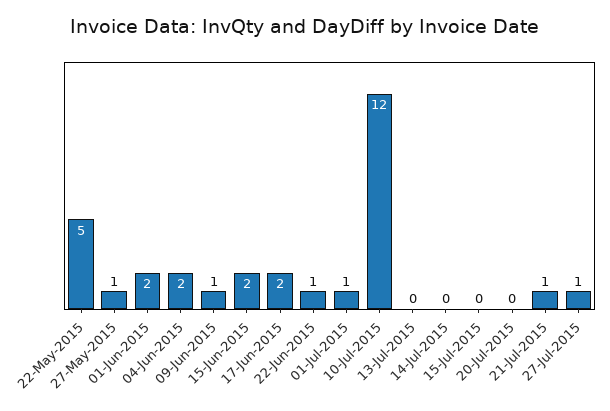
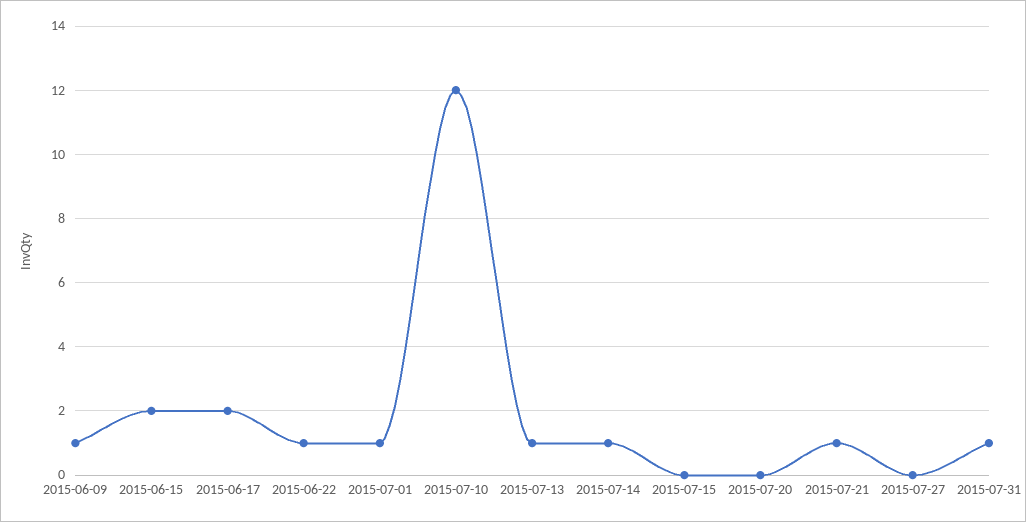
22-May-2015: 5 -> none
27-May-2015: 1 -> none
01-Jun-2015: 2 -> none
04-Jun-2015: 2 -> none
13-Jul-2015: 0 -> 1
14-Jul-2015: 0 -> 1
27-Jul-2015: 1 -> 0
2015-07-31: none -> 1

